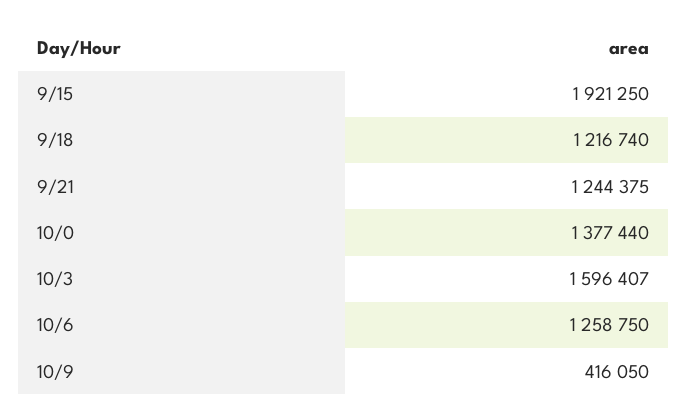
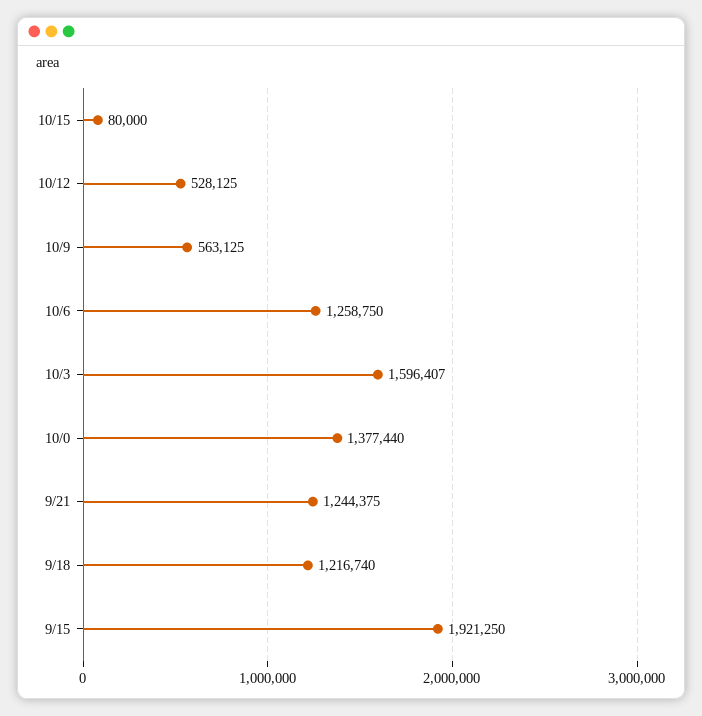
10/9: 416050 -> 563125
10/15: none -> 80000
10/12: none -> 528125

